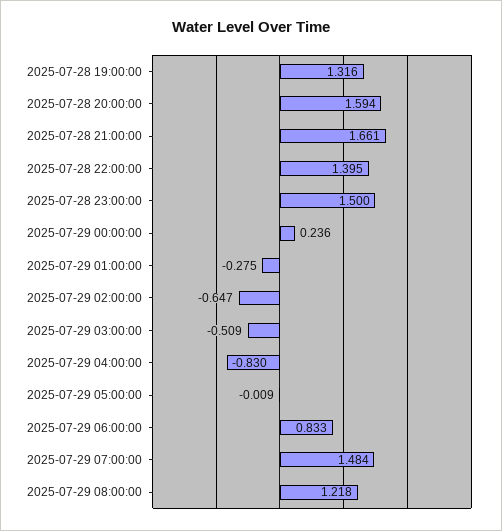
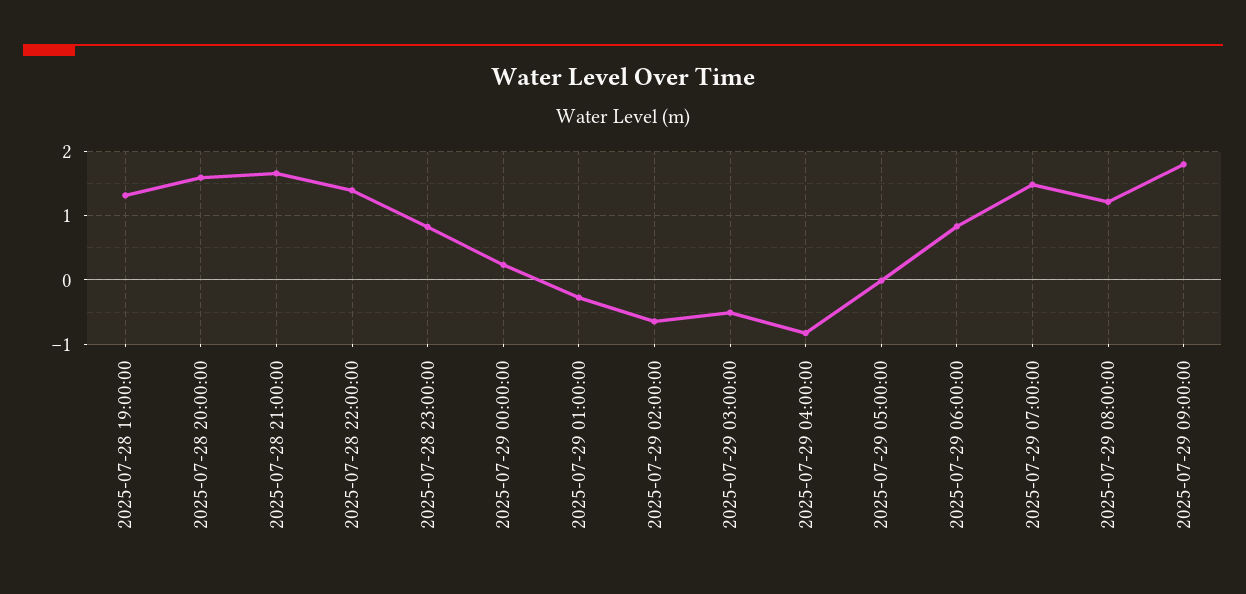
2025-07-28 23:00:00: 1.5 -> 0.8
2025-07-29 09:00:00: none -> 1.8

